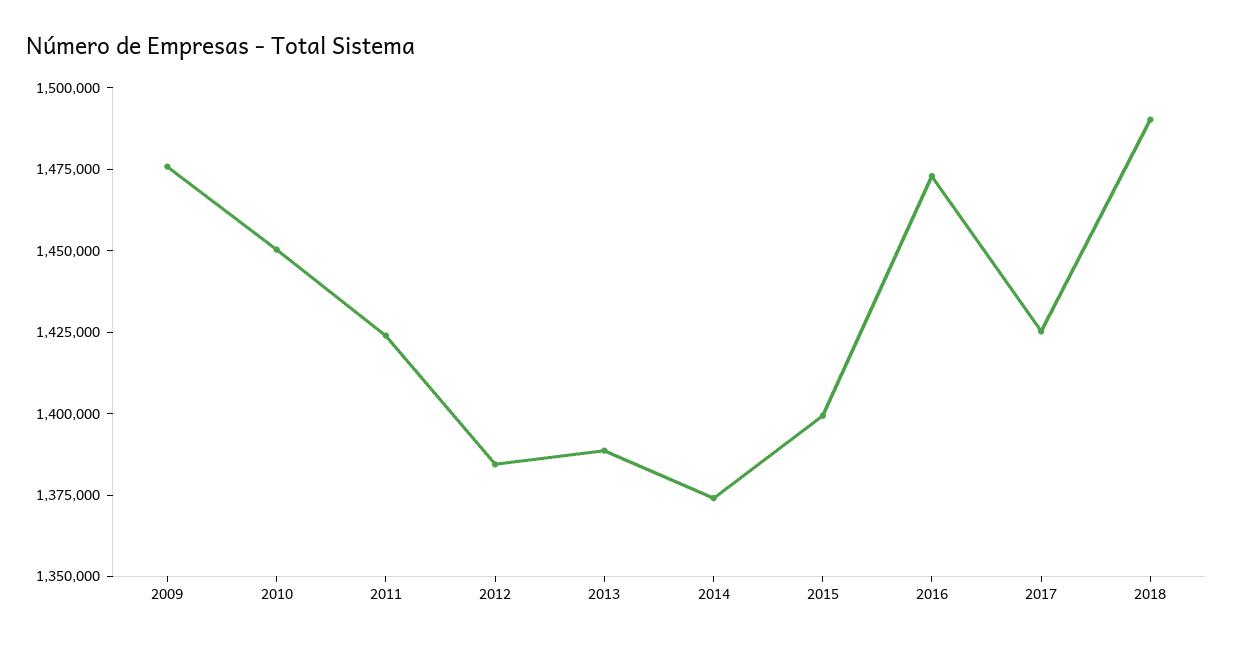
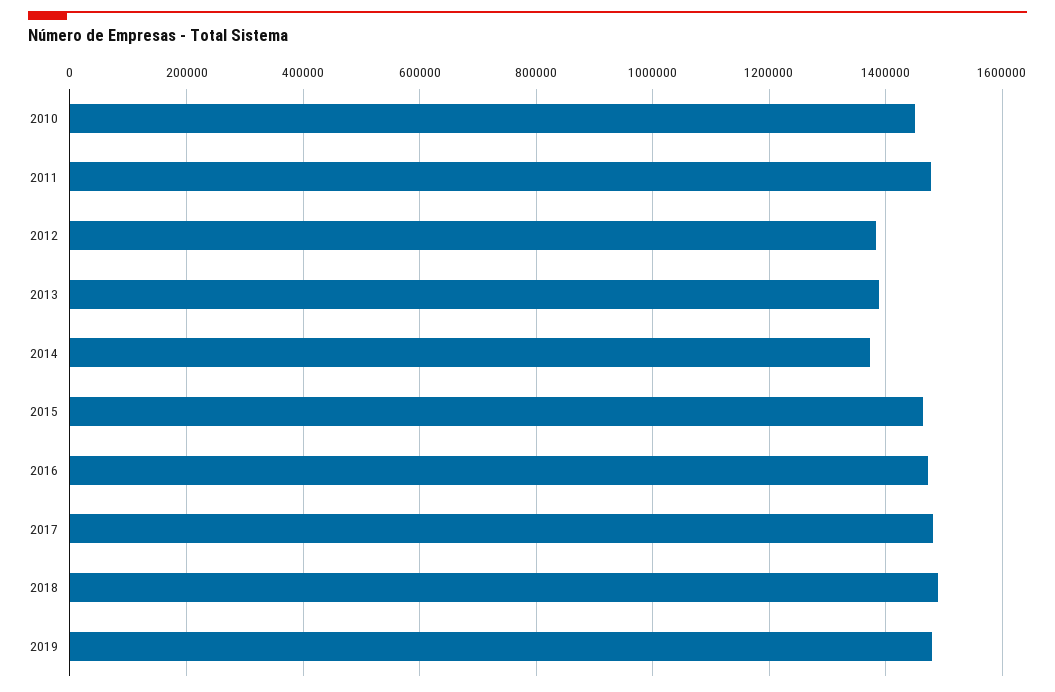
2009: 1475000 -> none
2011: 1425000 -> 1480000
2015: 1400000 -> 1460000
2017: 1425000 -> 1480000
2019: none -> 1480000

